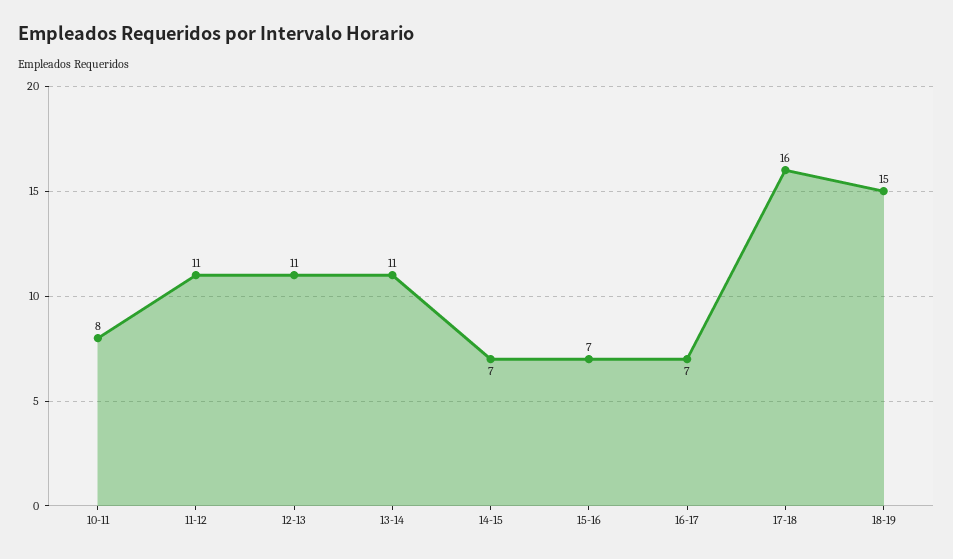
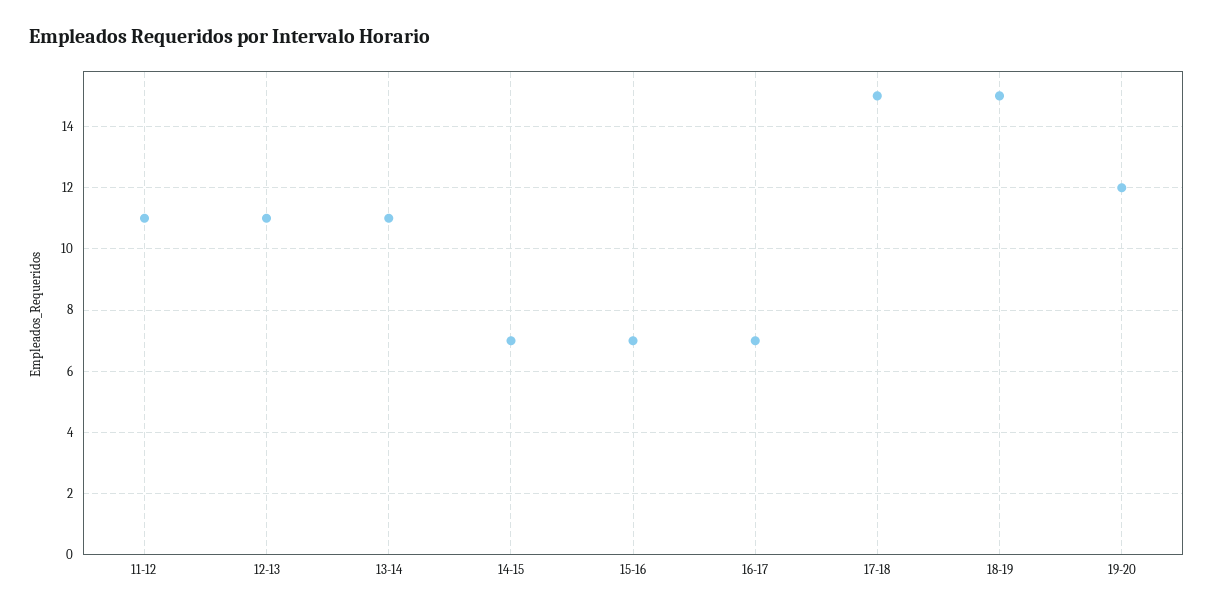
10-11: 8 -> none
17-18: 16 -> 15
19-20: none -> 12

